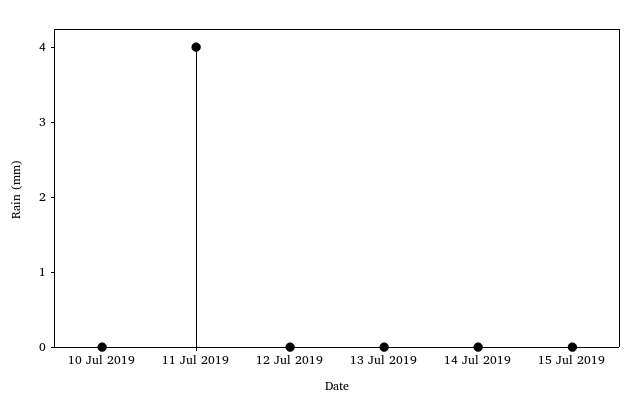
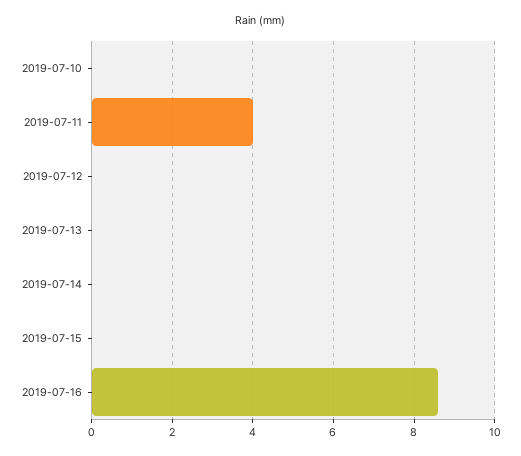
2019-07-16: none -> 8.5

